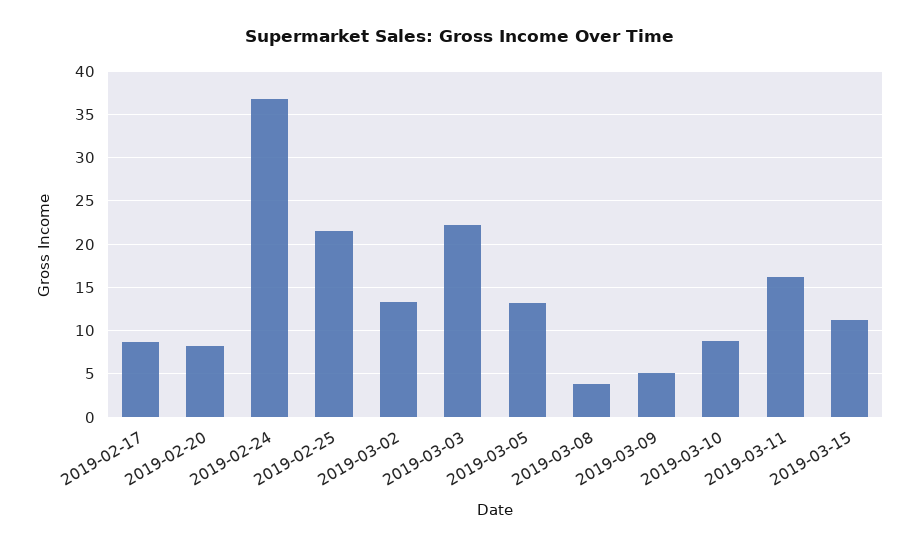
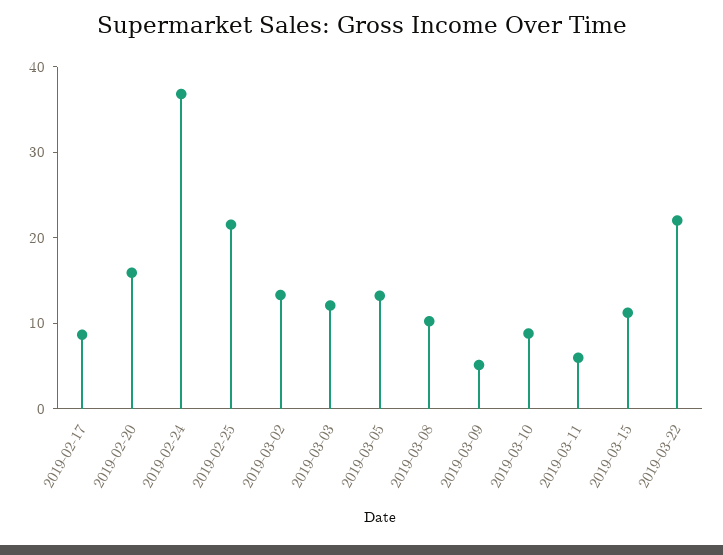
2019-02-20: 8 -> 16
2019-03-03: 22 -> 12
2019-03-08: 4 -> 10
2019-03-11: 16 -> 6
2019-03-22: none -> 22

